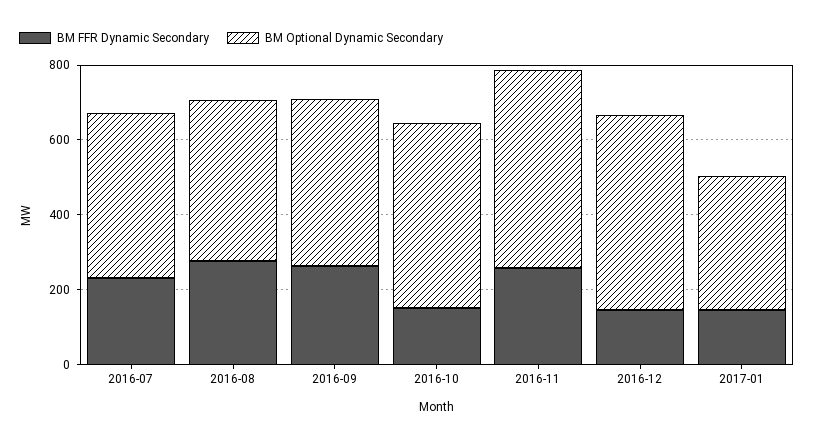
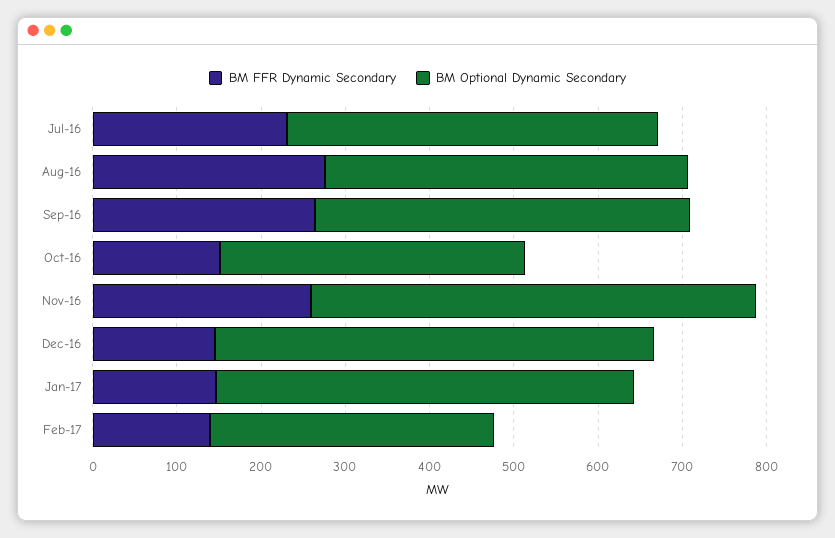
BM Optional Dynamic Secondary, 2016-10: 500 -> 360
BM Optional Dynamic Secondary, 2017-01: 350 -> 500
BM FFR Dynamic Secondary, Feb-17: none -> 140
BM Optional Dynamic Secondary, Feb-17: none -> 340

